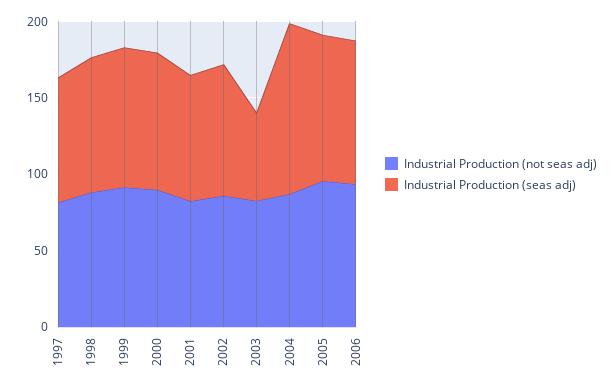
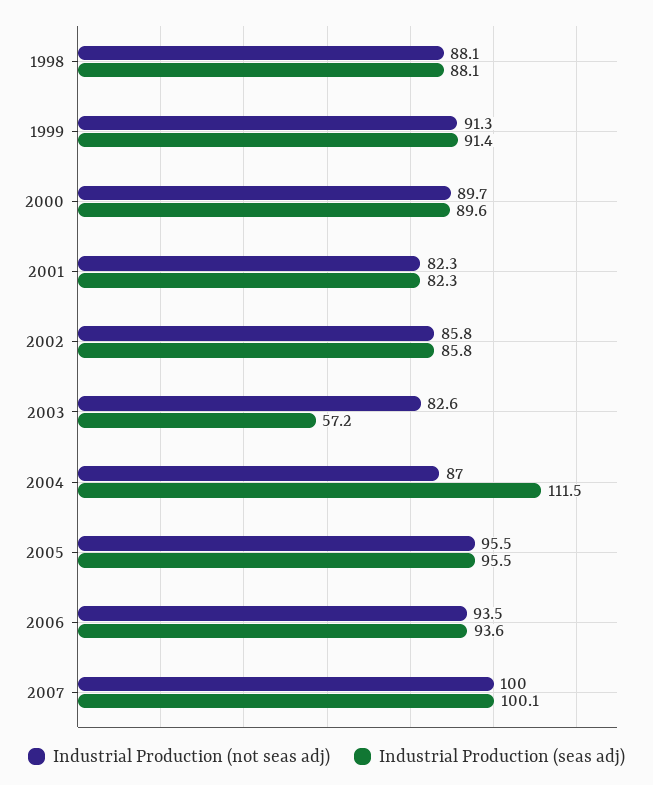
Industrial Production (not seas adj), 1997: 80 -> none
Industrial Production (seas adj), 1997: 80 -> none
Industrial Production (not seas adj), 2007: none -> 100
Industrial Production (seas adj), 2007: none -> 100.1

